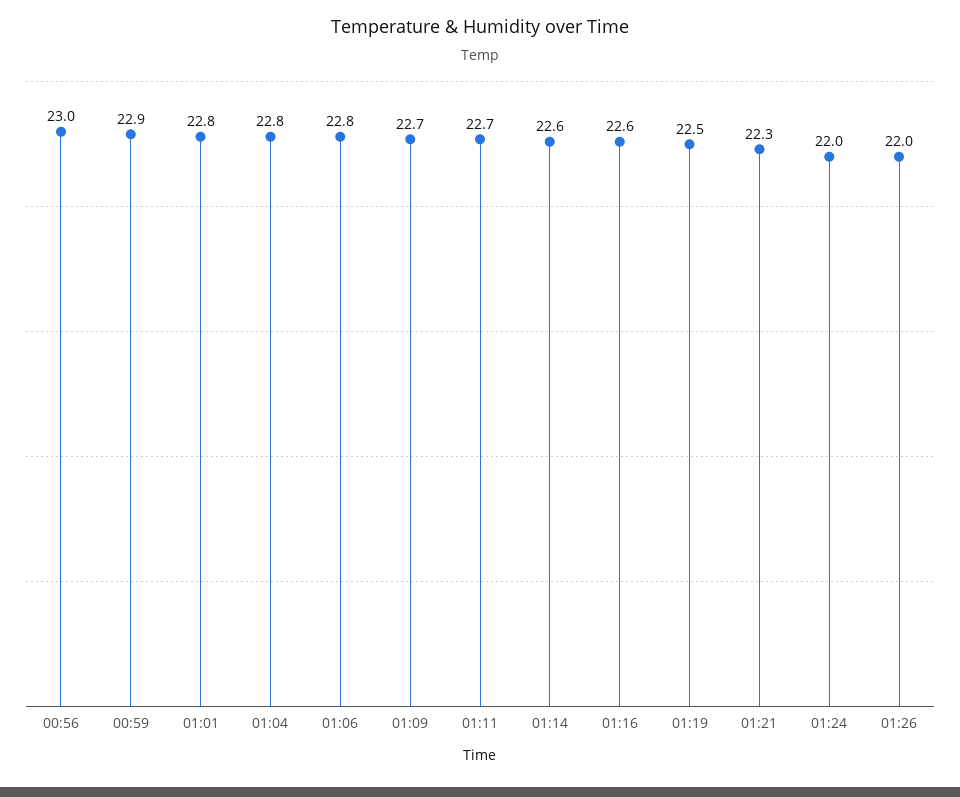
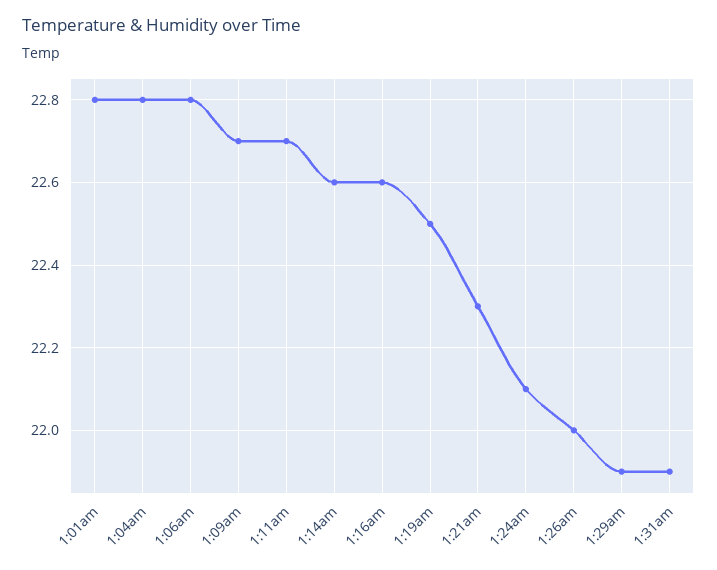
00:56: 23 -> none
00:59: 22.9 -> none
01:24: 22 -> 22.1
1:29am: none -> 21.9
1:31am: none -> 21.9

